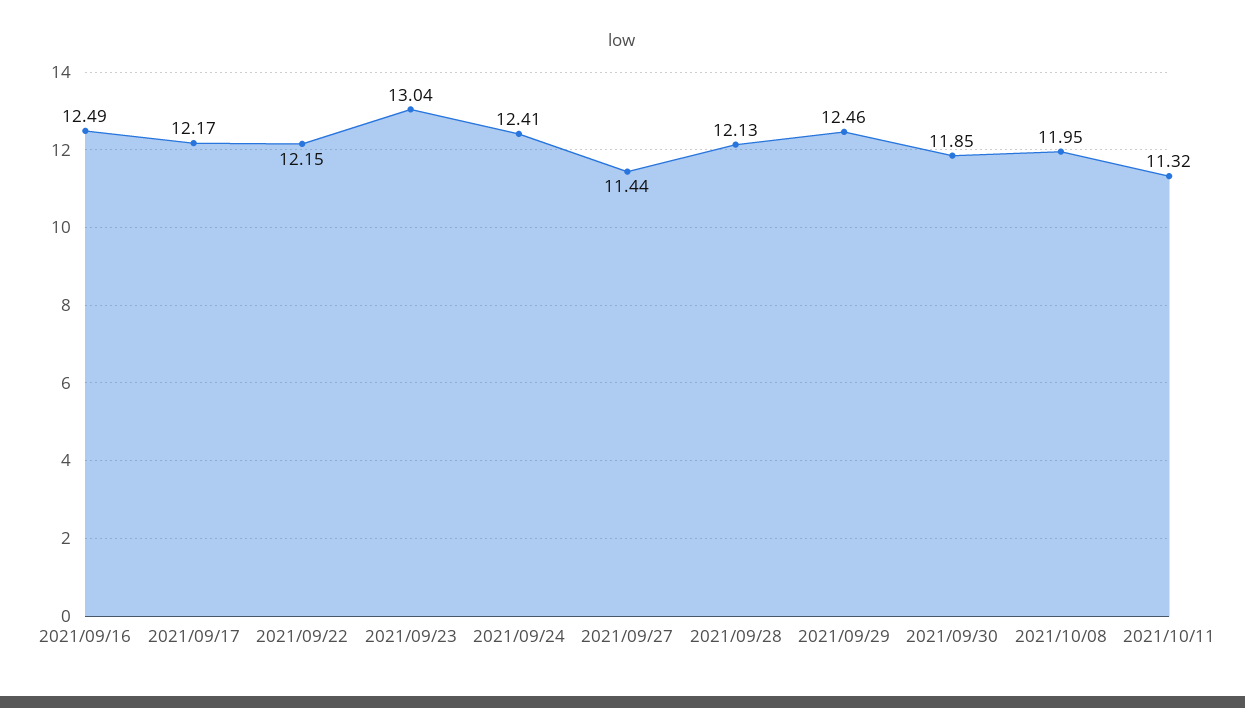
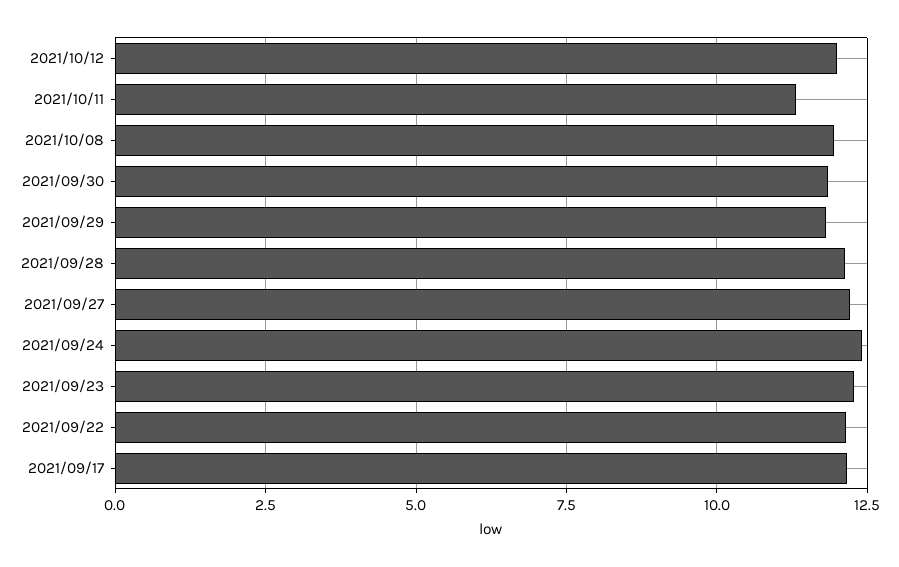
2021/09/16: 12.49 -> none
2021/09/23: 13.04 -> 12.25
2021/09/27: 11.44 -> 12.25
2021/09/29: 12.46 -> 11.75
2021/10/12: none -> 12

